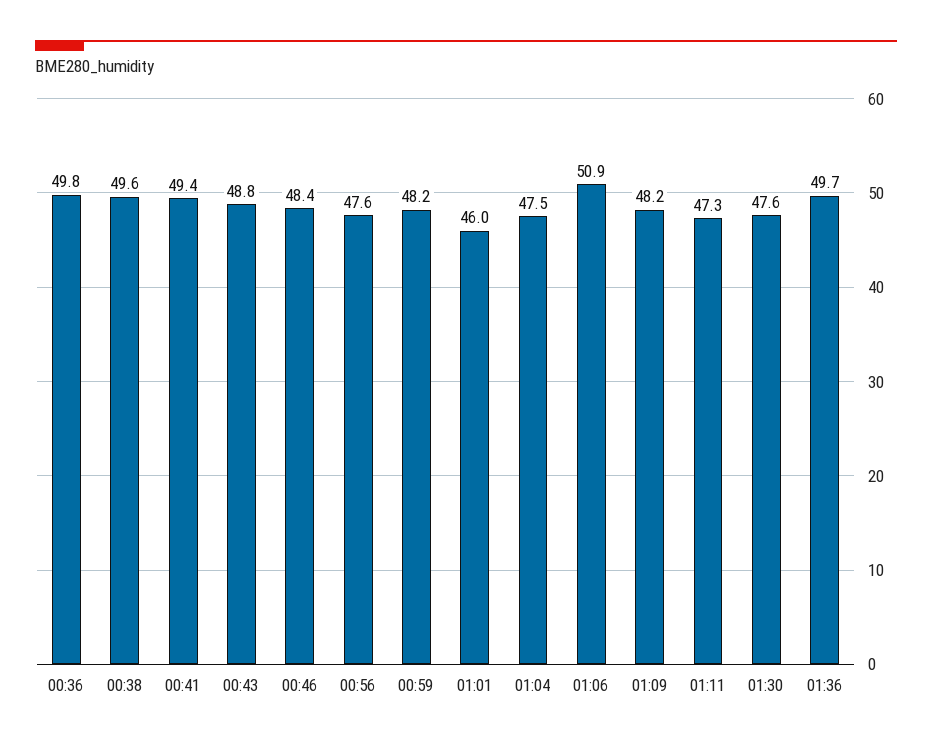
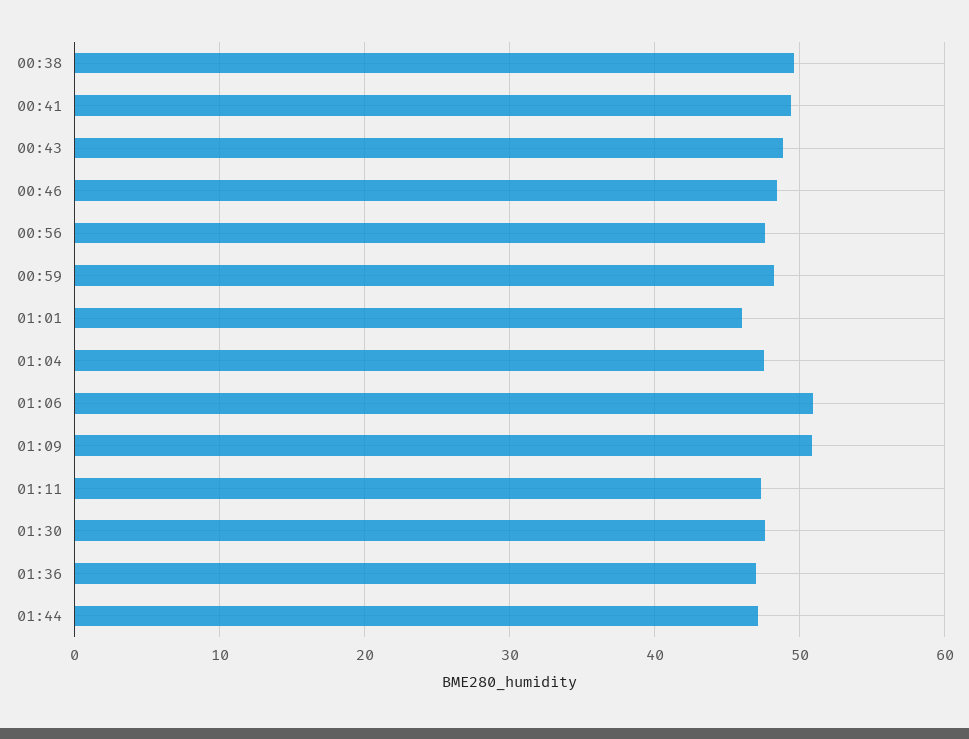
00:36: 49.8 -> none
01:09: 48.2 -> 51
01:36: 49.7 -> 47
01:44: none -> 47

